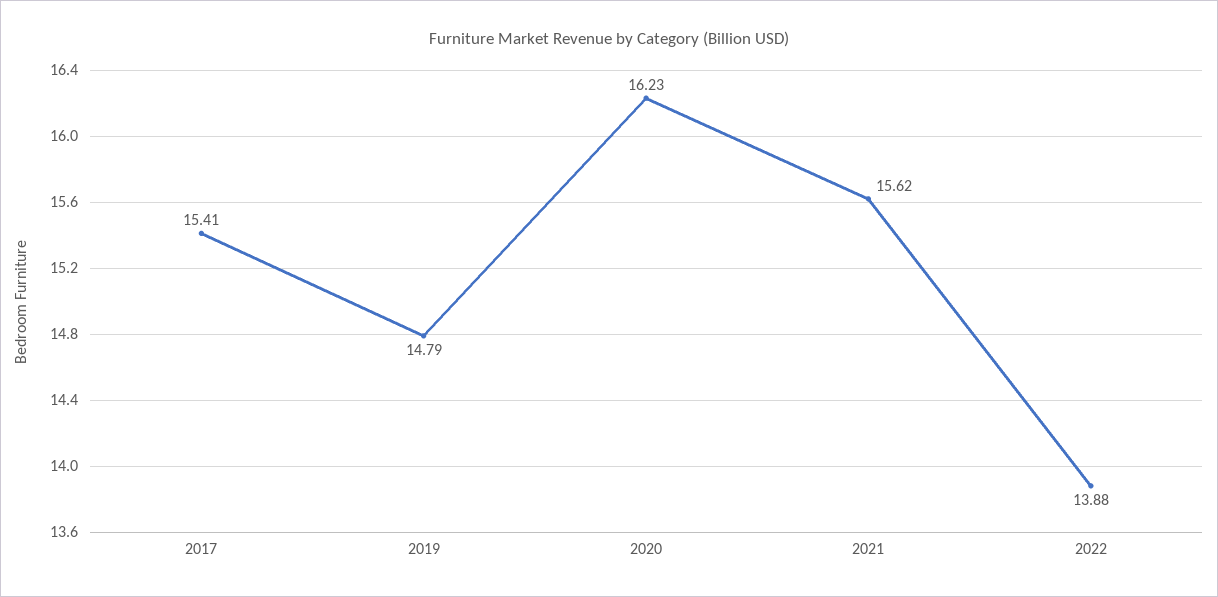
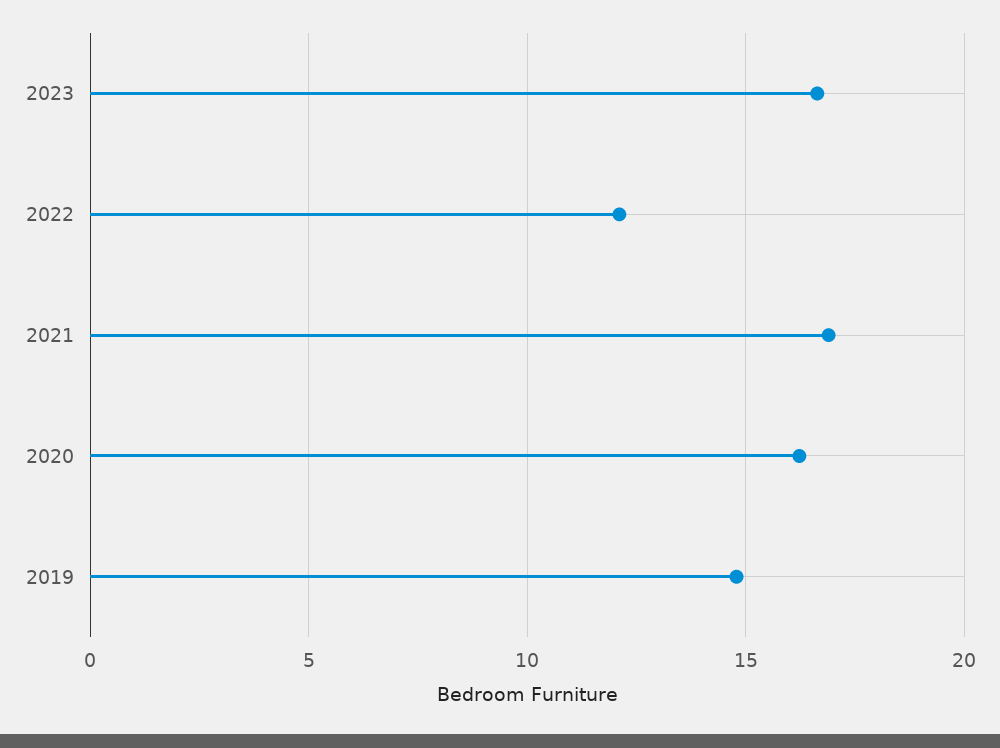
2017: 15.41 -> none
2021: 15.62 -> 17
2022: 13.88 -> 12
2023: none -> 16.5

